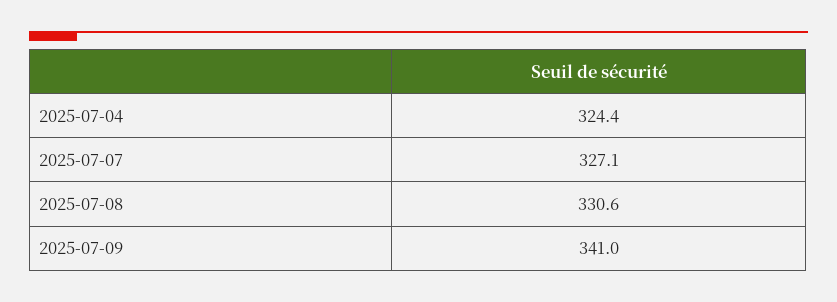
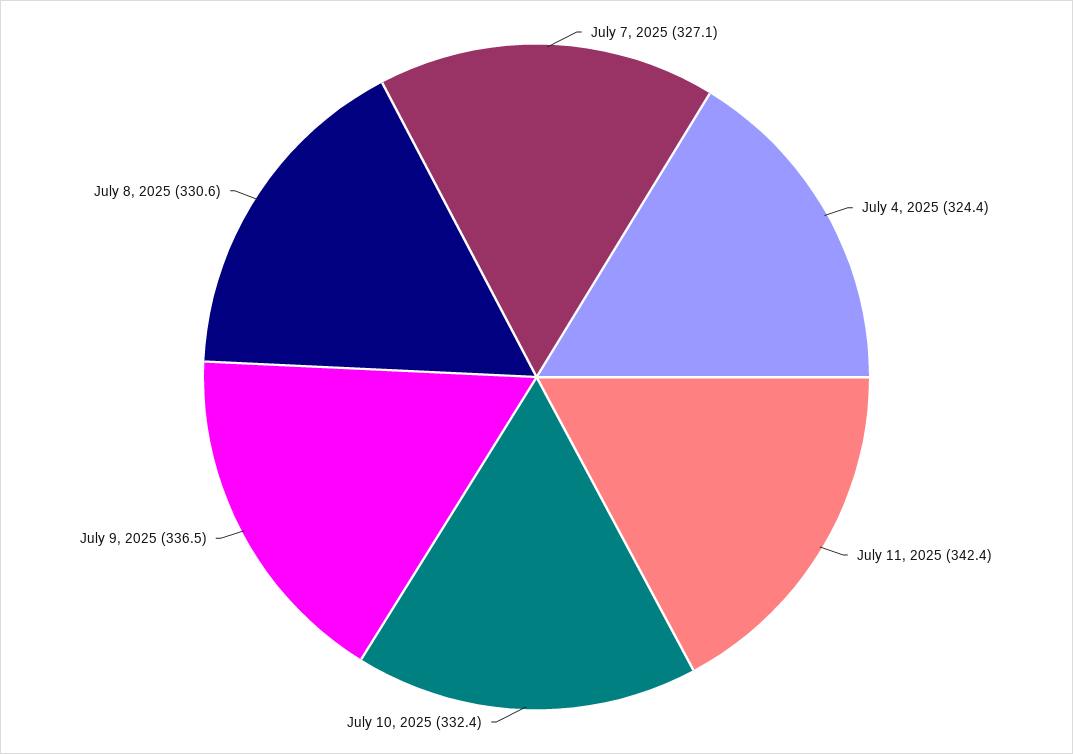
2025-07-09: 341 -> 336.5
July 11, 2025: none -> 342.4
July 10, 2025: none -> 332.4

